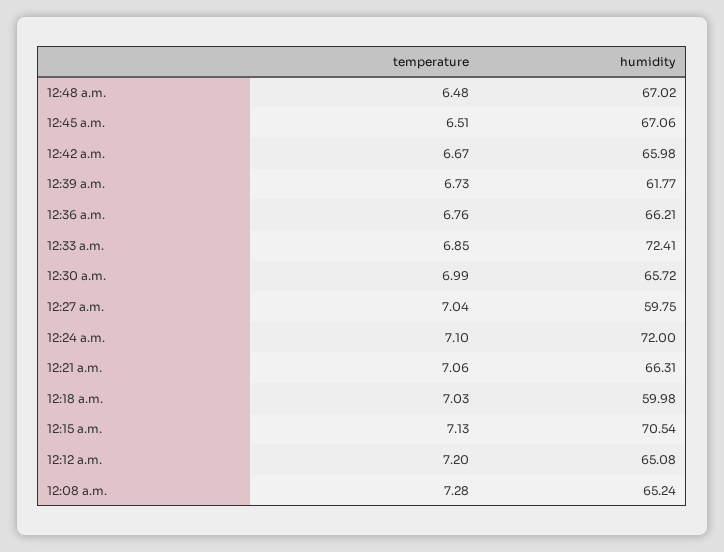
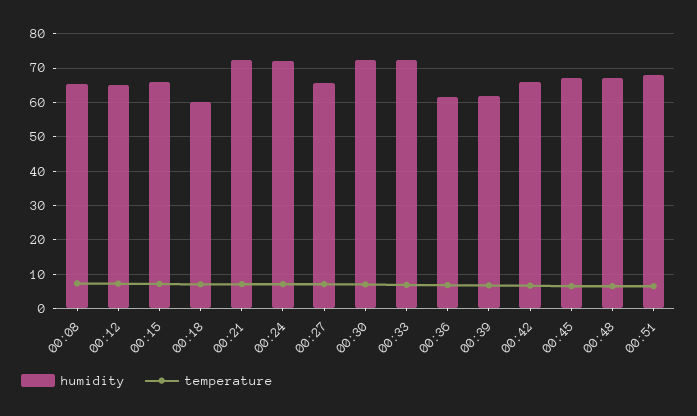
humidity, 12:36 a.m.: 66.21 -> 62
humidity, 12:30 a.m.: 65.72 -> 72
humidity, 12:27 a.m.: 59.75 -> 66
humidity, 12:21 a.m.: 66.31 -> 72
humidity, 12:15 a.m.: 70.54 -> 66
humidity, 00:51: none -> 68
temperature, 00:51: none -> 6

